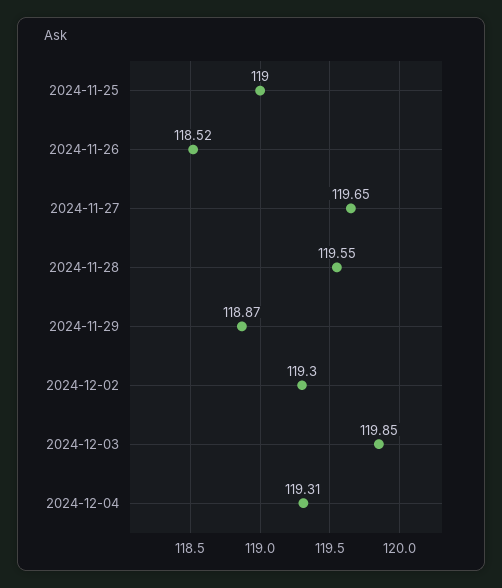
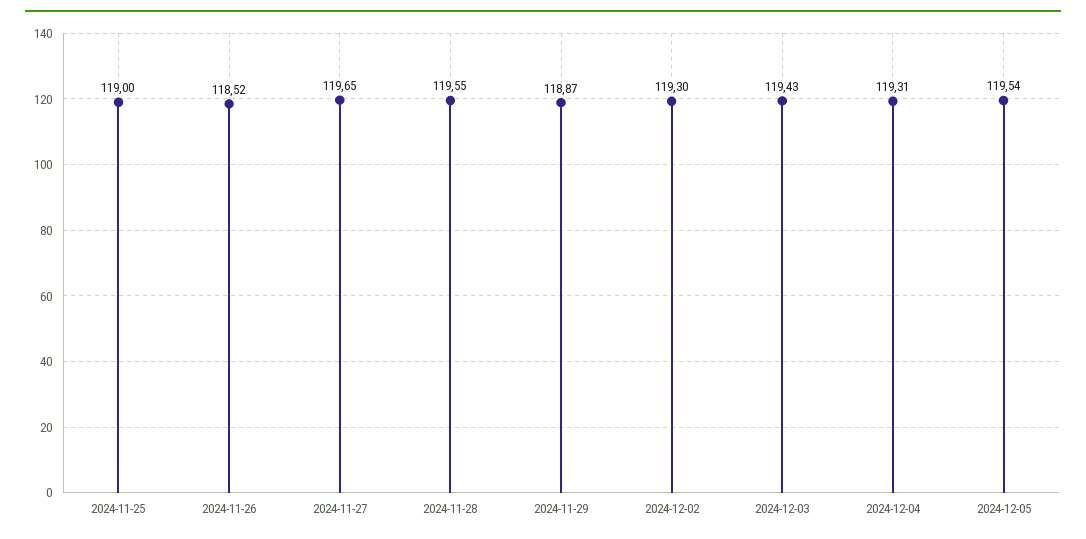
2024-12-03: 119.85 -> 119.43
2024-12-05: none -> 119.54

